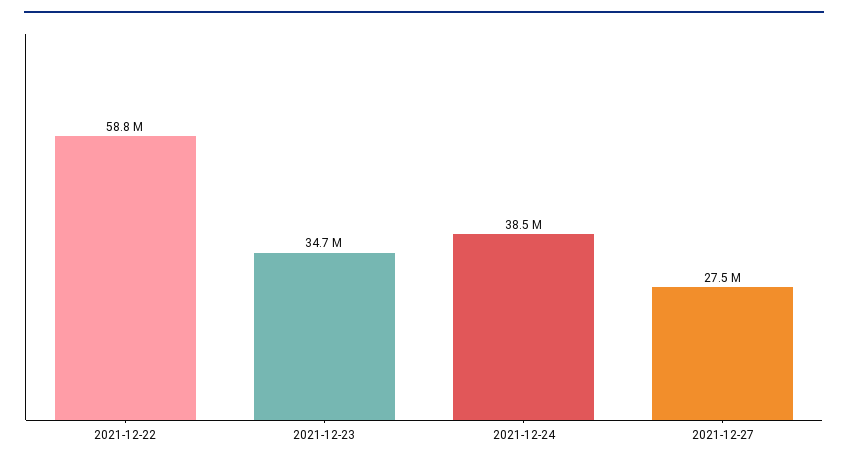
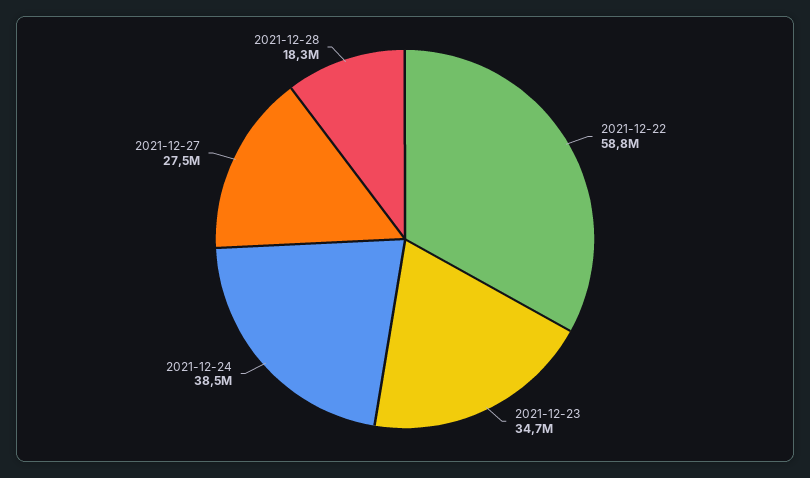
2021-12-28: none -> 18300000

